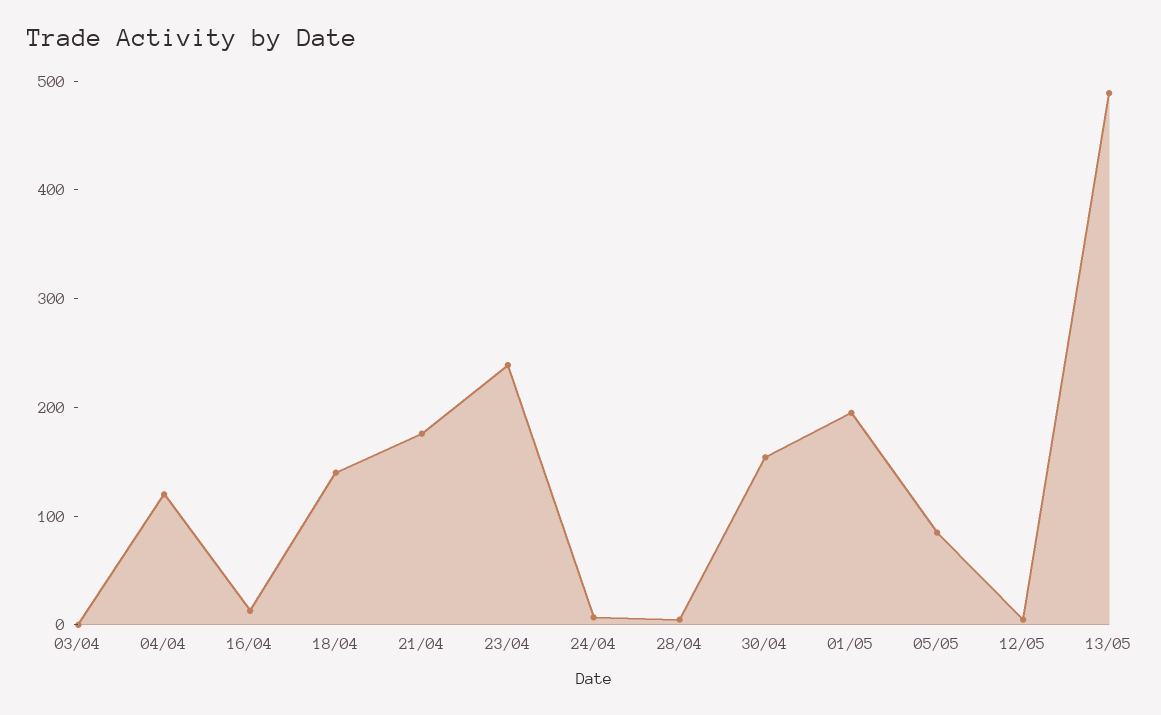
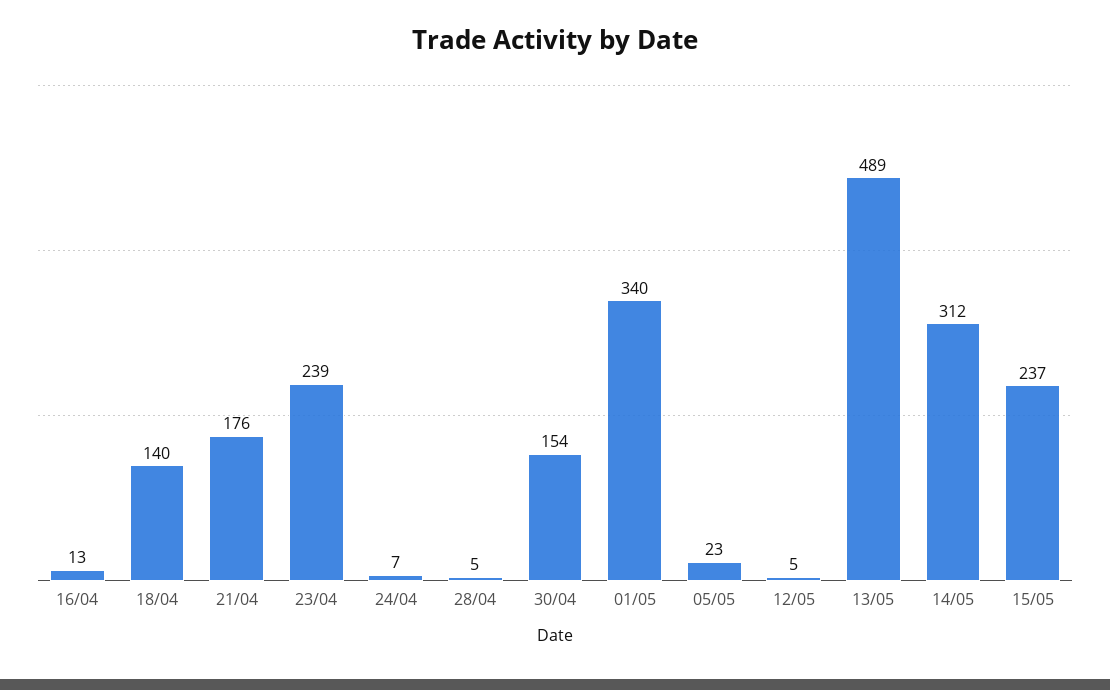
03/04: 0 -> none
04/04: 120 -> none
01/05: 200 -> 340
05/05: 80 -> 23
14/05: none -> 312
15/05: none -> 237

